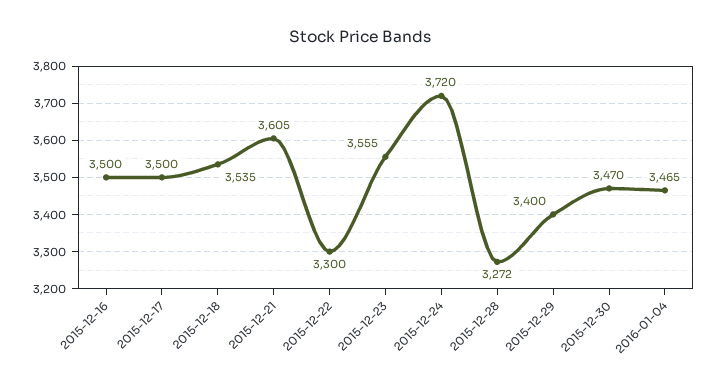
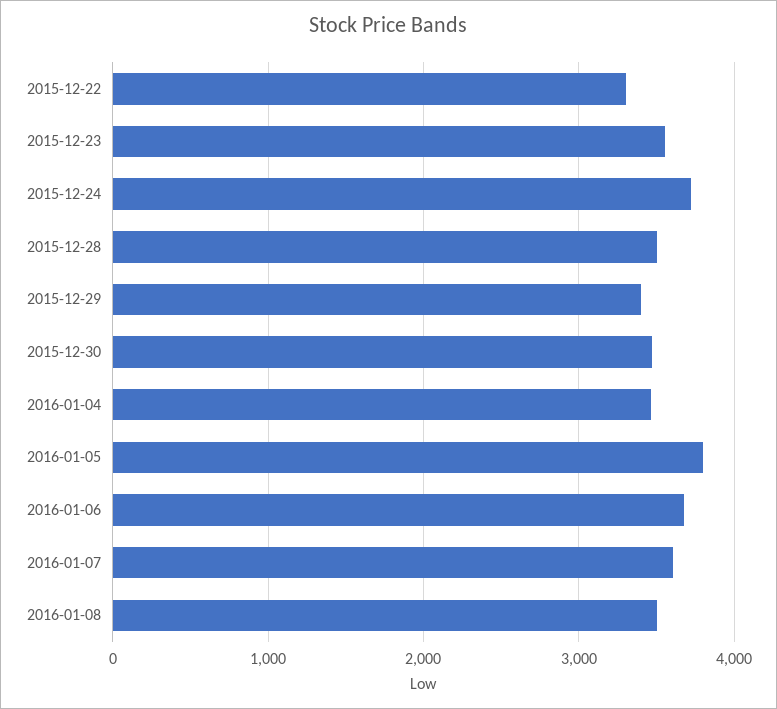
2015-12-16: 3500 -> none
2015-12-17: 3500 -> none
2015-12-18: 3535 -> none
2015-12-21: 3605 -> none
2015-12-28: 3272 -> 3500
2016-01-05: none -> 3800
2016-01-06: none -> 3700
2016-01-07: none -> 3600
2016-01-08: none -> 3500

